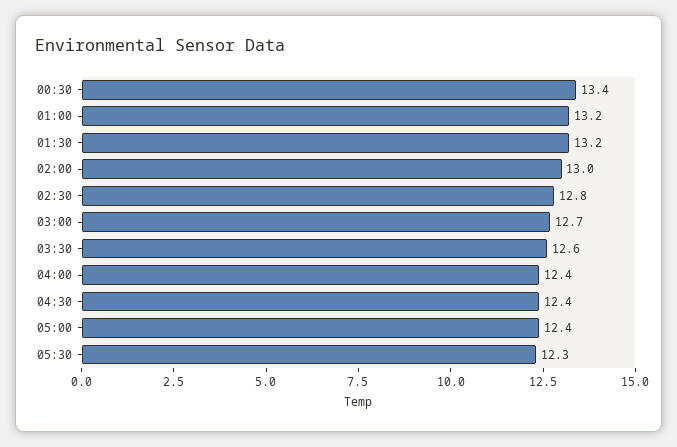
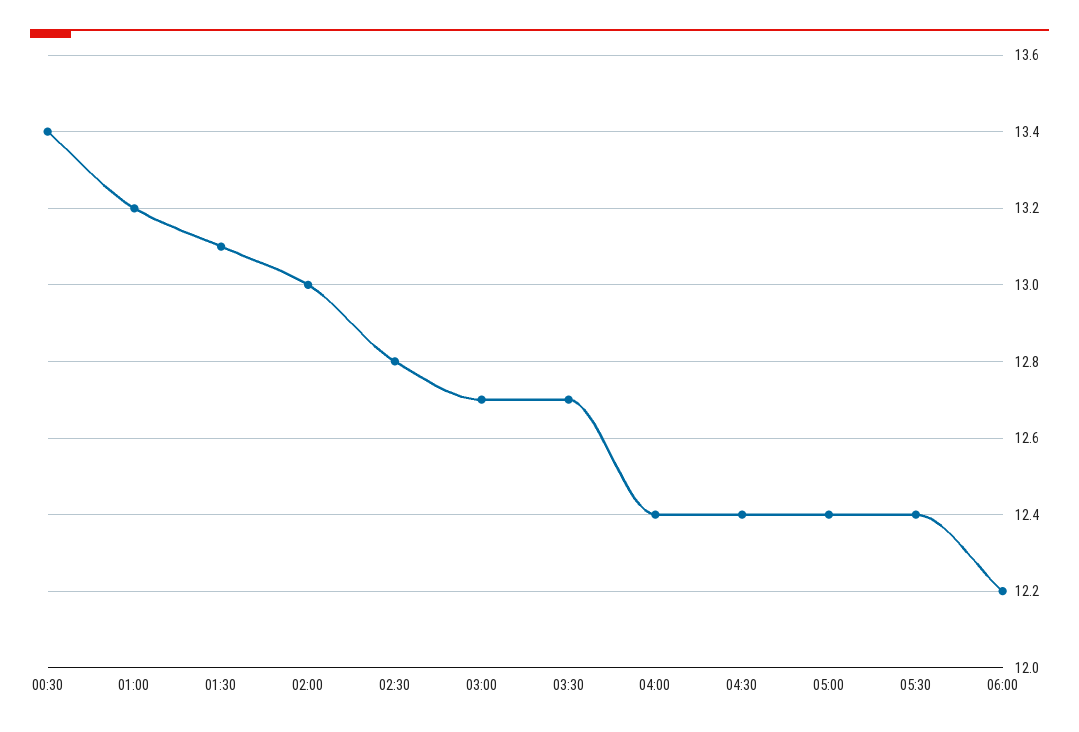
01:30: 13.2 -> 13.1
03:30: 12.6 -> 12.7
05:30: 12.3 -> 12.4
06:00: none -> 12.2

